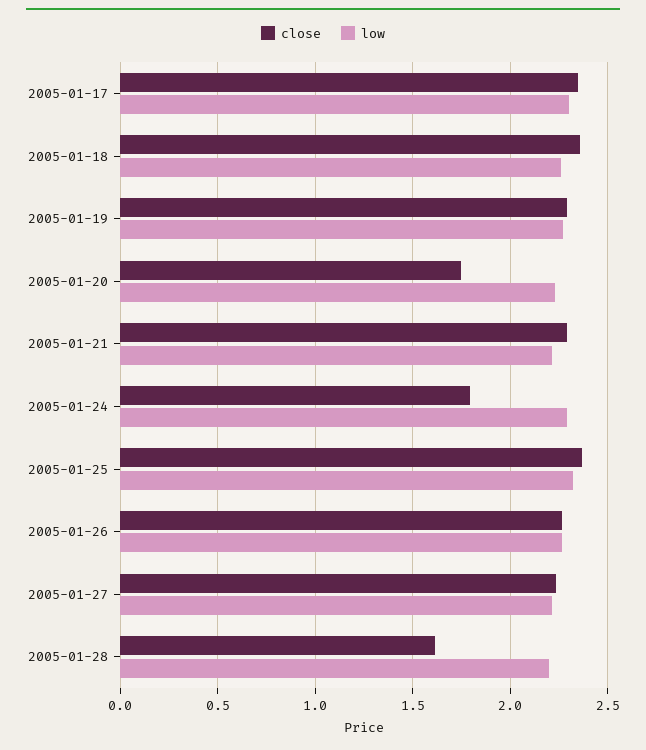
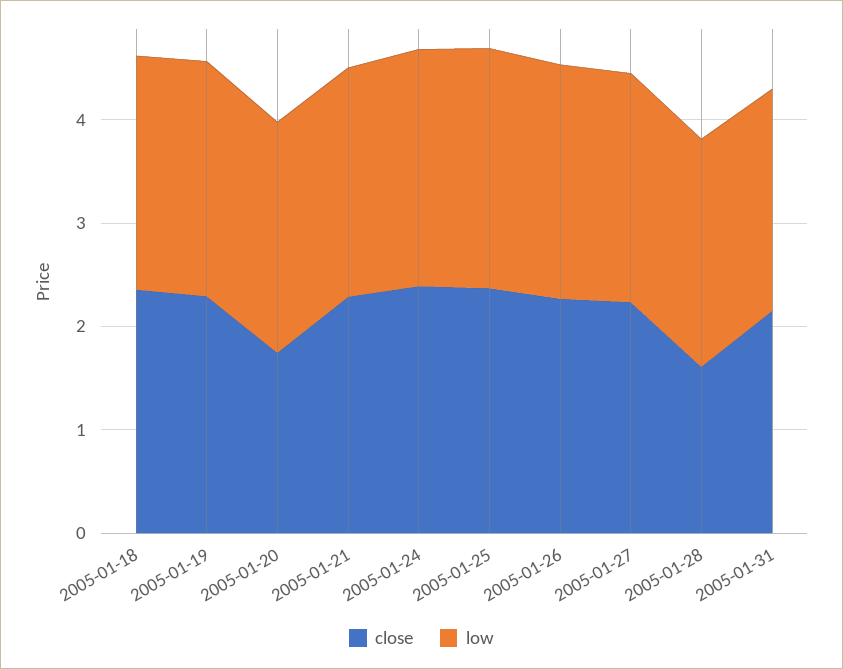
close, 2005-01-17: 2.35 -> none
low, 2005-01-17: 2.3 -> none
close, 2005-01-24: 1.8 -> 2.4
close, 2005-01-31: none -> 2.2
low, 2005-01-31: none -> 2.2

